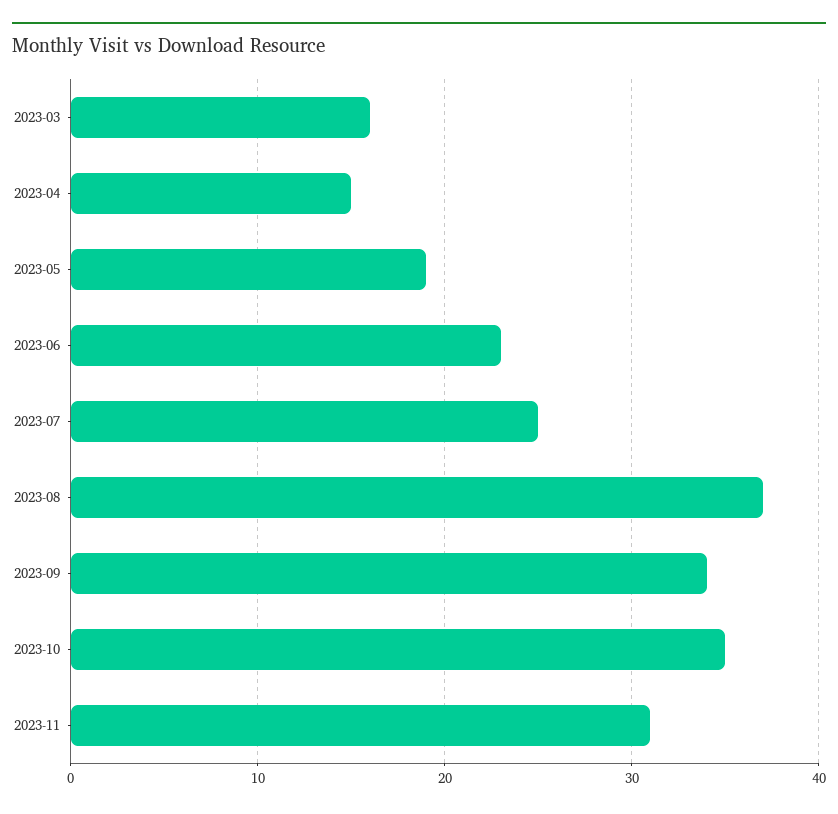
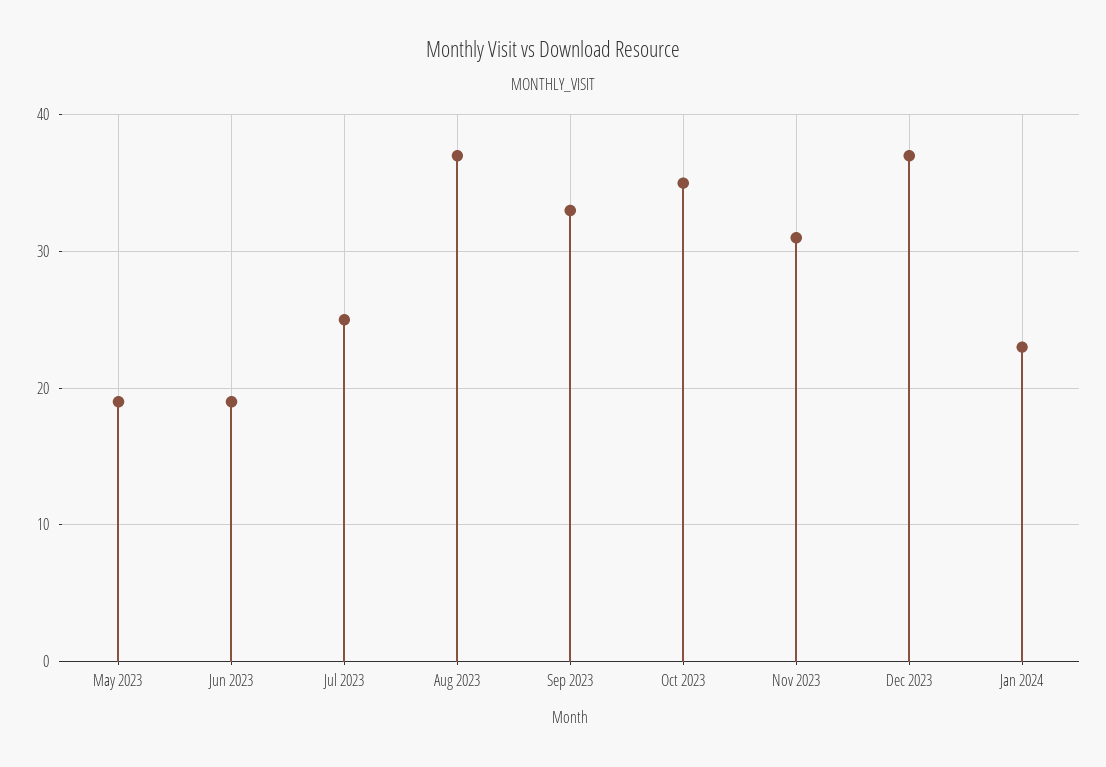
2023-03: 16 -> none
2023-04: 15 -> none
2023-06: 23 -> 19
2023-09: 34 -> 33
Dec 2023: none -> 37
Jan 2024: none -> 23

